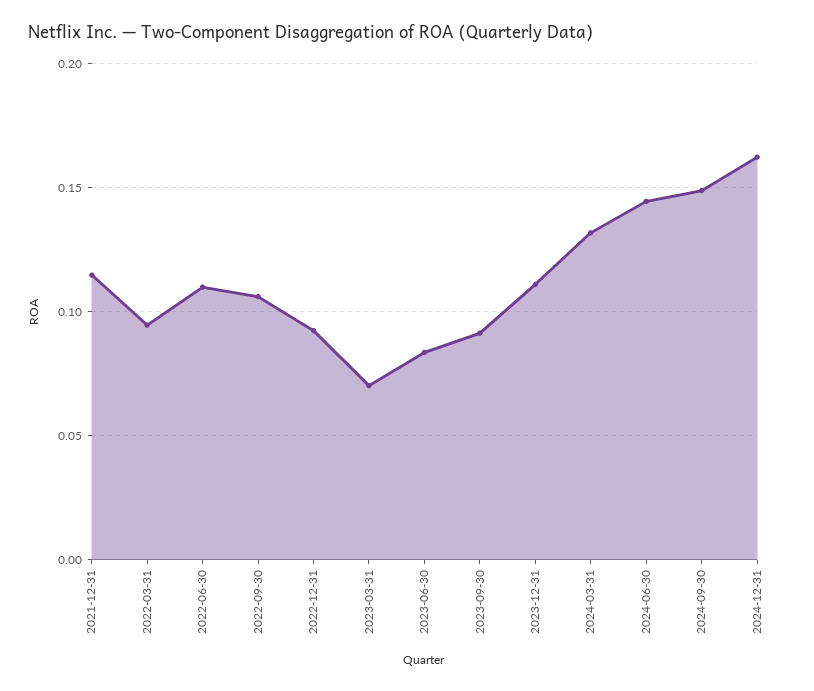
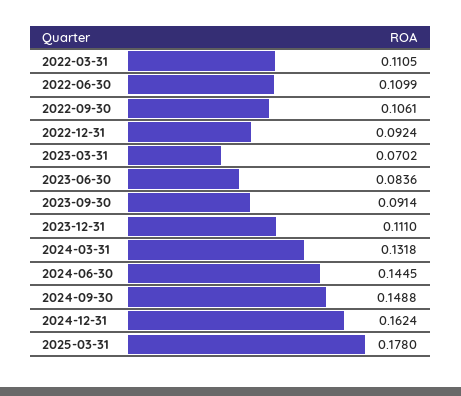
2021-12-31: 0.115 -> none
2022-03-31: 0.095 -> 0.1105
2025-03-31: none -> 0.178

